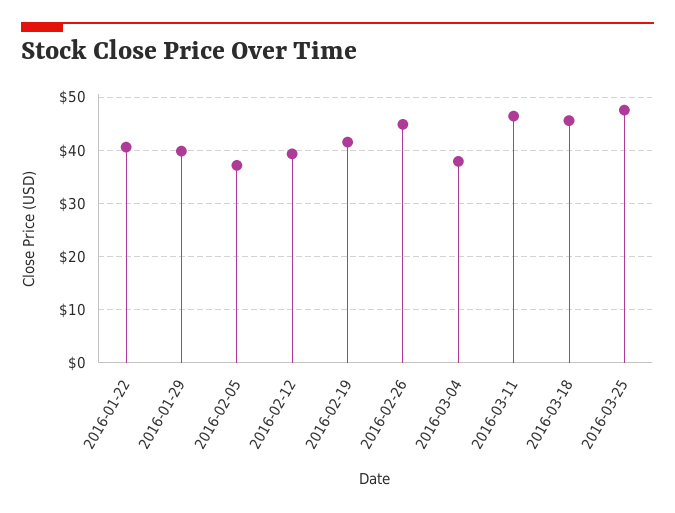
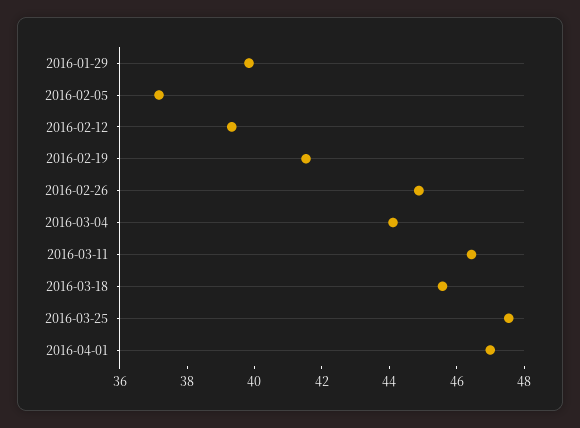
2016-01-22: 40 -> none
2016-03-04: 38 -> 44
2016-04-01: none -> 47

